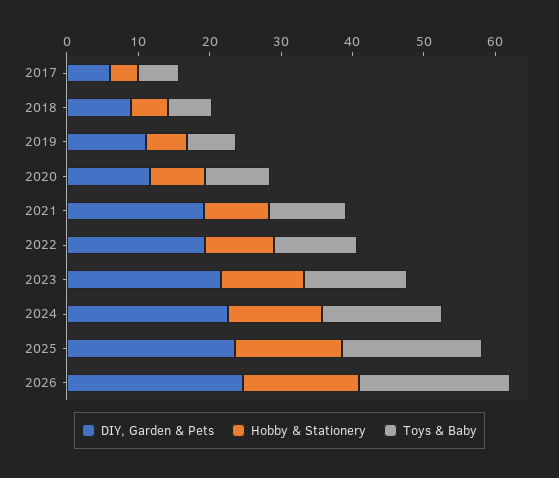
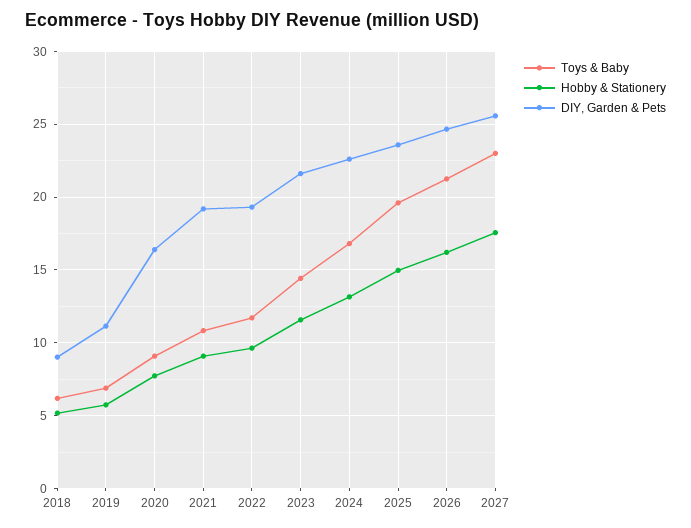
DIY, Garden & Pets, 2017: 6 -> none
Hobby & Stationery, 2017: 4 -> none
Toys & Baby, 2017: 6 -> none
DIY, Garden & Pets, 2020: 12 -> 16.5
Toys & Baby, 2027: none -> 23
Hobby & Stationery, 2027: none -> 17.5
DIY, Garden & Pets, 2027: none -> 25.5

